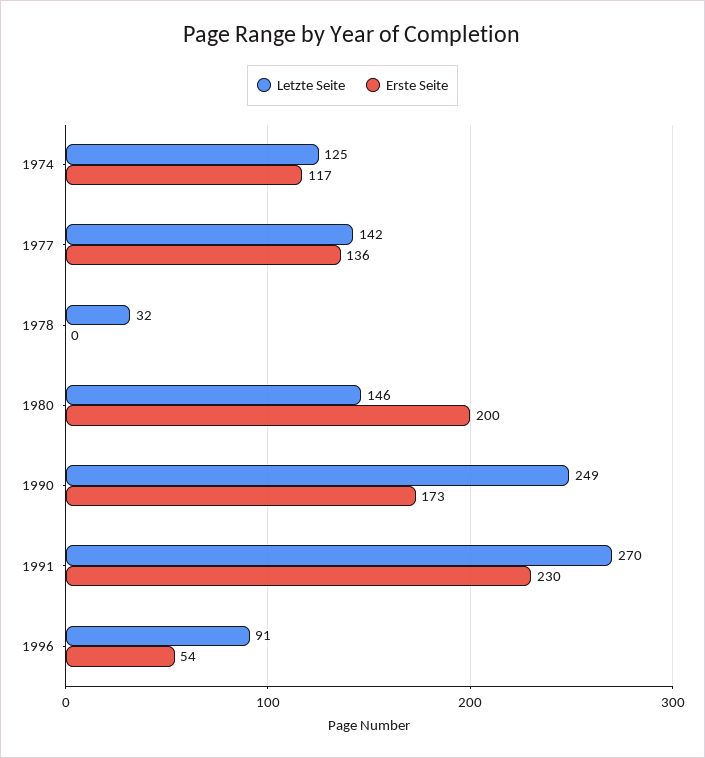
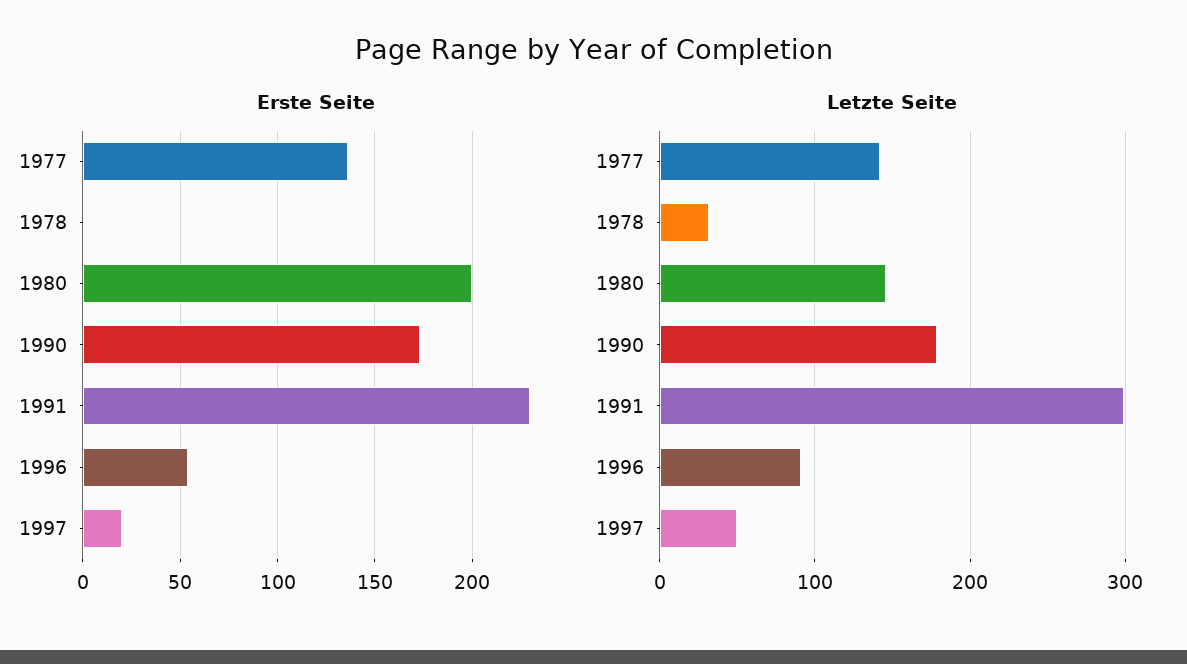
Letzte Seite, 1974: 125 -> none
Erste Seite, 1974: 117 -> none
Letzte Seite, 1990: 249 -> 180
Letzte Seite, 1991: 270 -> 300
Erste Seite, 1997: none -> 20
Letzte Seite, 1997: none -> 50

